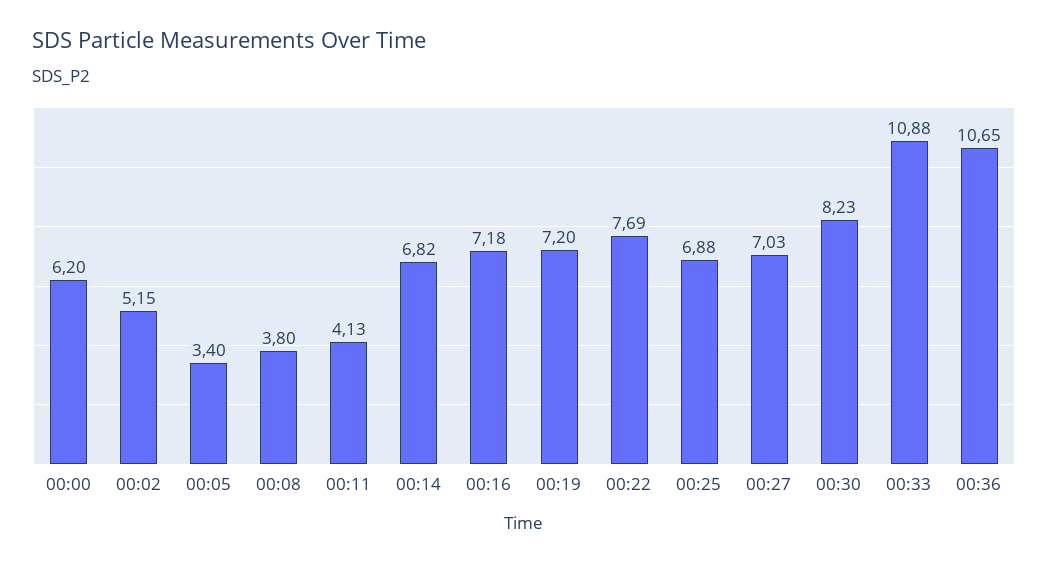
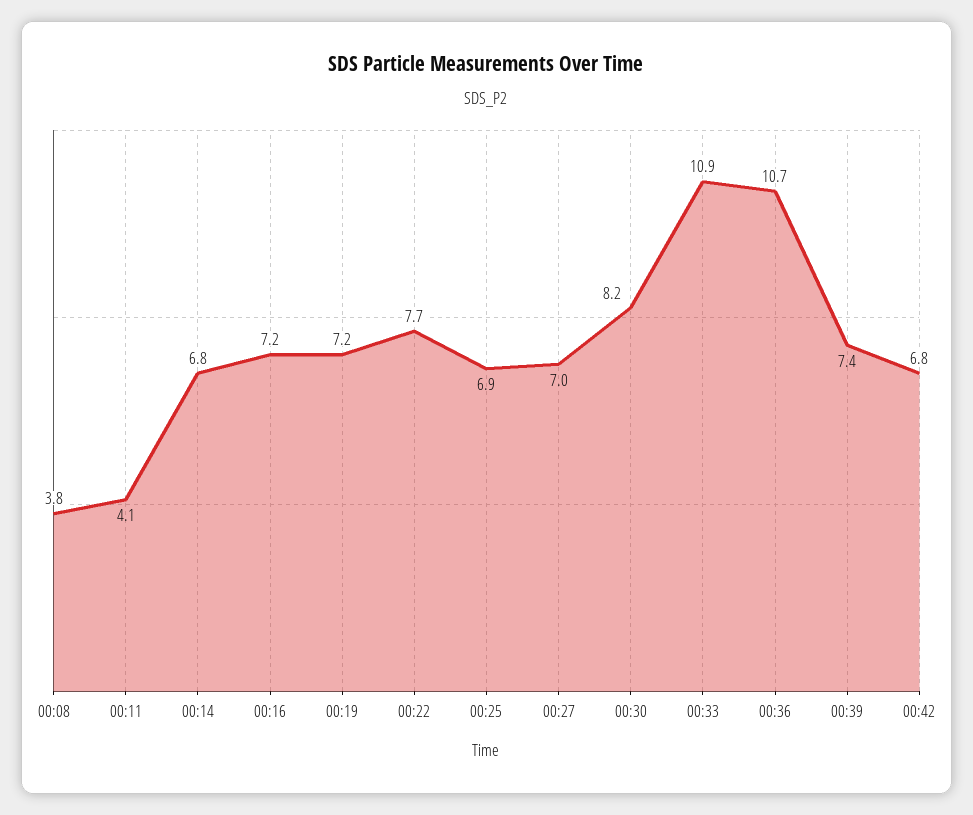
00:00: 6.2 -> none
00:02: 5.15 -> none
00:05: 3.4 -> none
00:39: none -> 7.4
00:42: none -> 6.8

